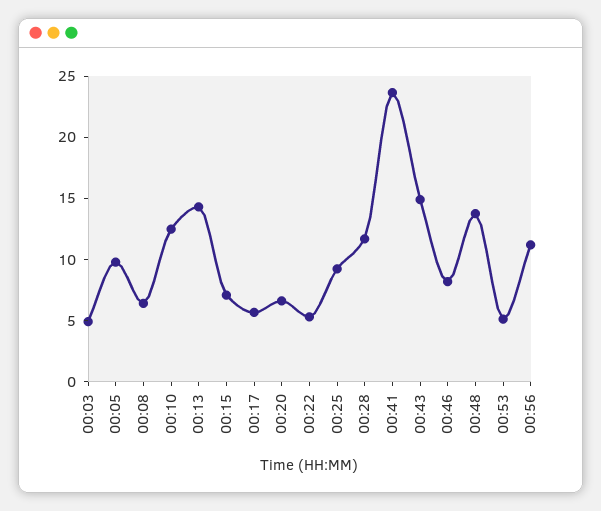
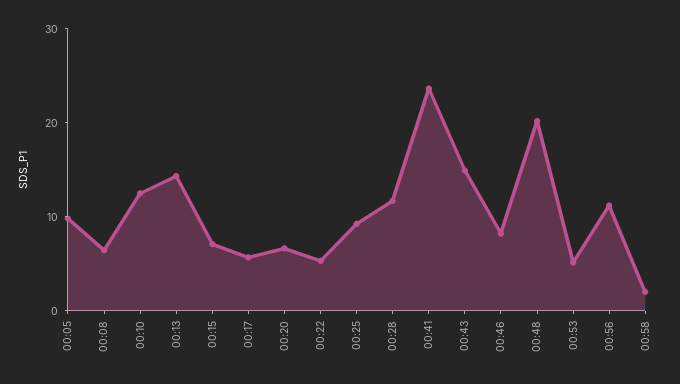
00:03: 5 -> none
00:48: 14 -> 20
00:58: none -> 2

